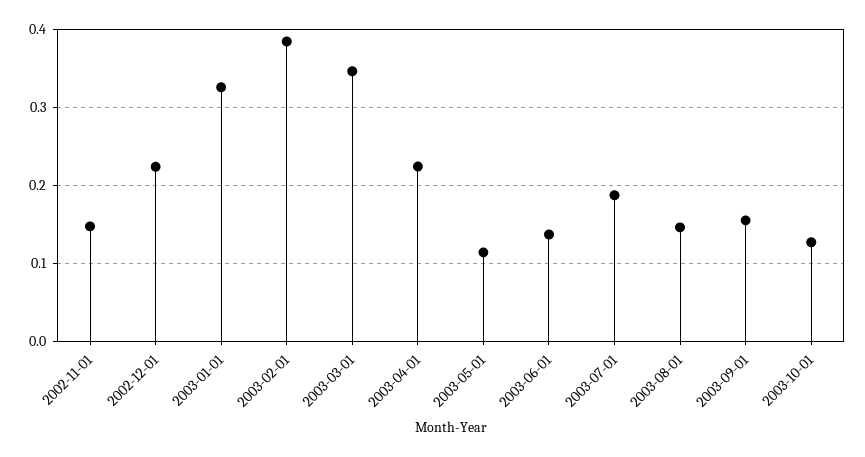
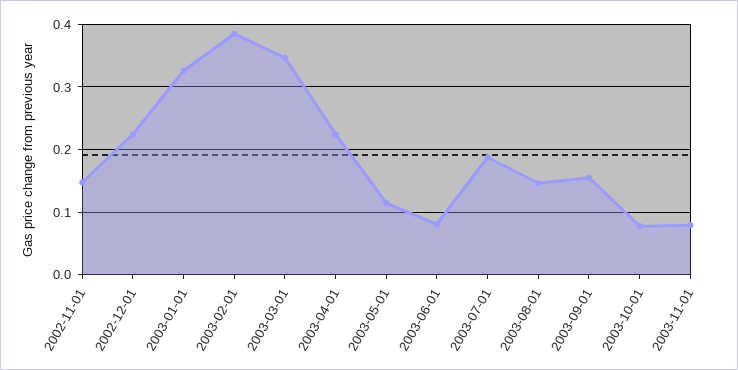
2003-06-01: 0.14 -> 0.08
2003-10-01: 0.13 -> 0.08
2003-11-01: none -> 0.08

